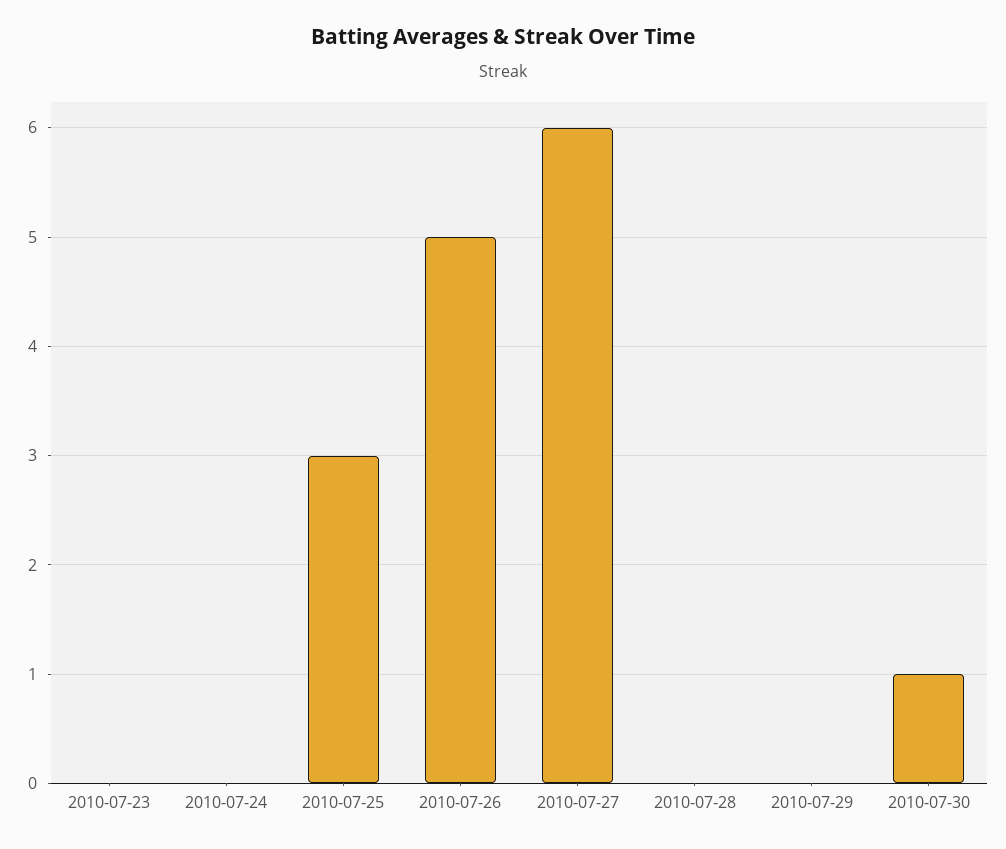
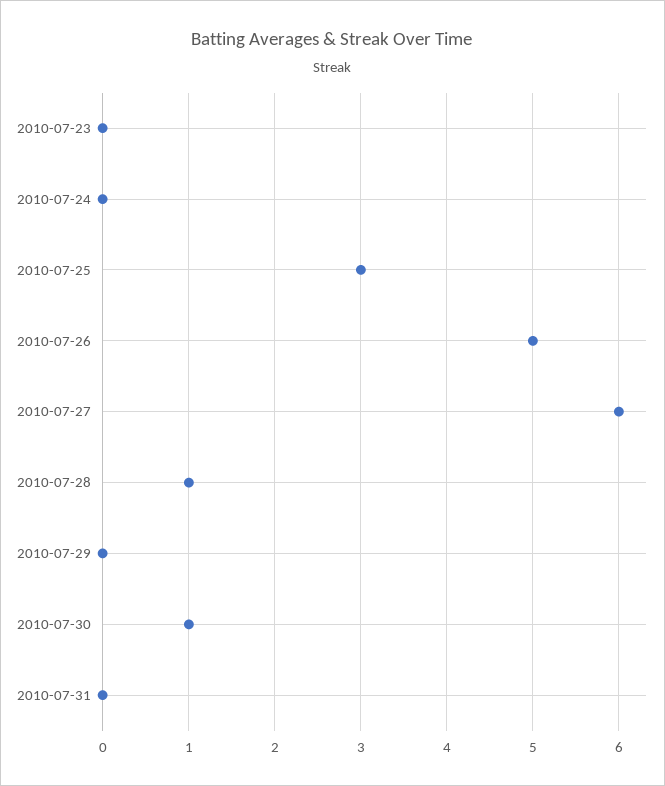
2010-07-28: 0 -> 1
2010-07-31: none -> 0

